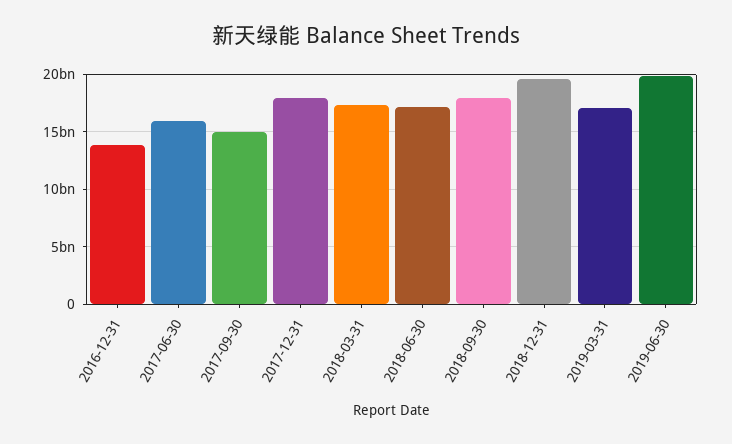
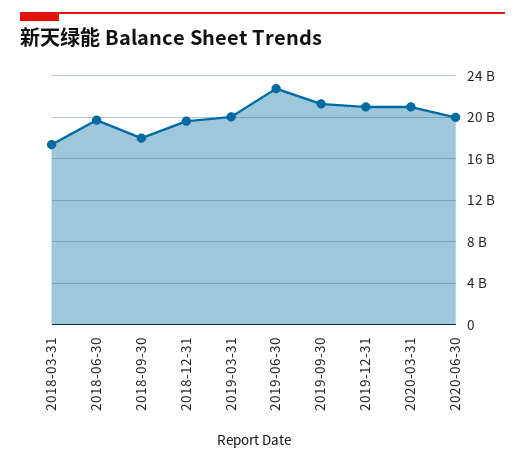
2016-12-31: 14000000000 -> none
2017-06-30: 16000000000 -> none
2017-09-30: 15000000000 -> none
2017-12-31: 18000000000 -> none
2018-06-30: 17000000000 -> 20000000000
2019-03-31: 17000000000 -> 20000000000
2019-06-30: 20000000000 -> 23000000000
2019-09-30: none -> 21000000000
2019-12-31: none -> 21000000000
2020-03-31: none -> 21000000000
2020-06-30: none -> 20000000000

